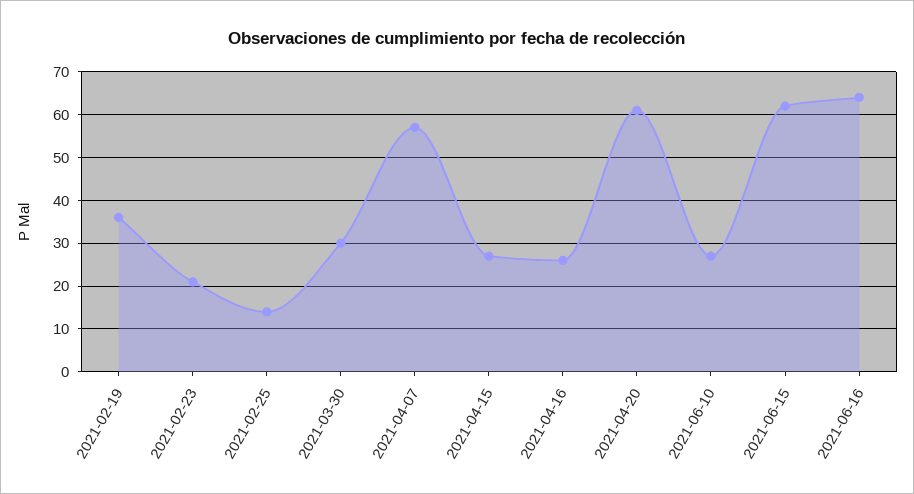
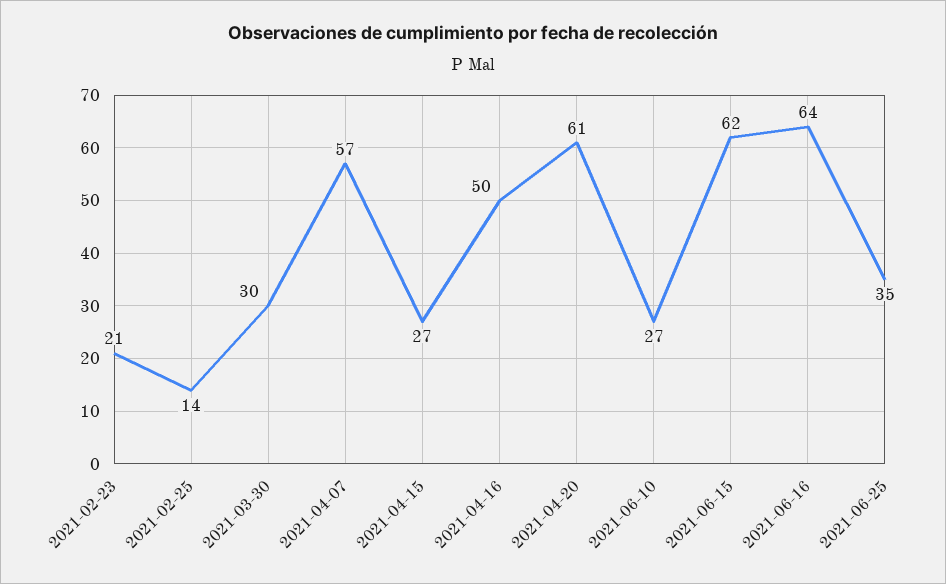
2021-02-19: 35 -> none
2021-04-16: 25 -> 50
2021-06-25: none -> 35

